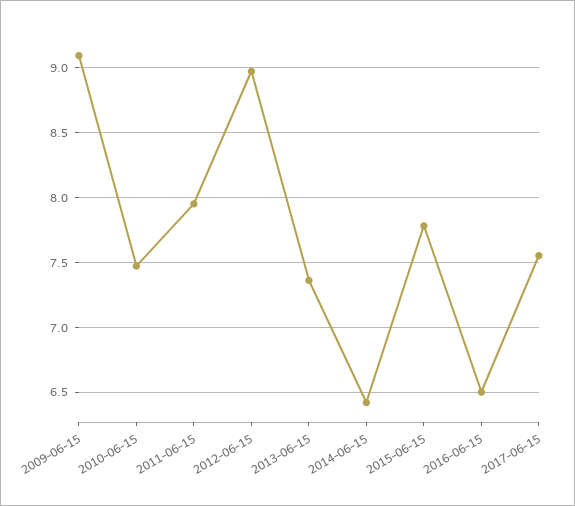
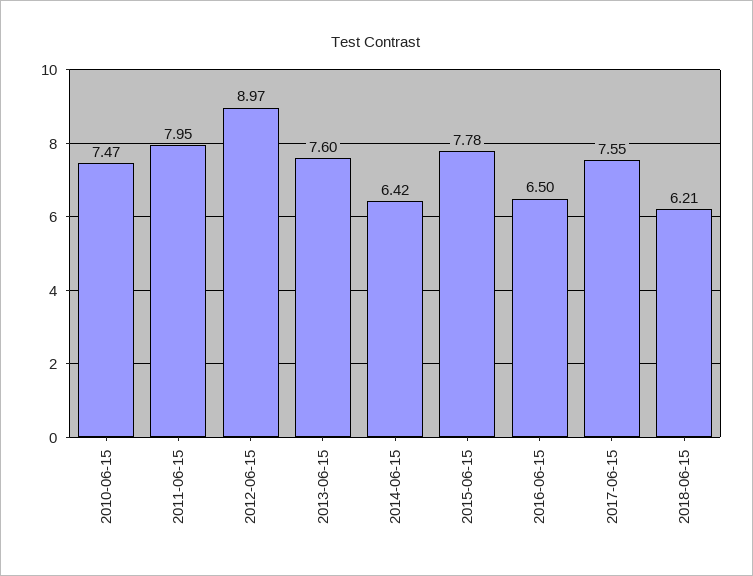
2009-06-15: 9.1 -> none
2013-06-15: 7.35 -> 7.6
2018-06-15: none -> 6.21

